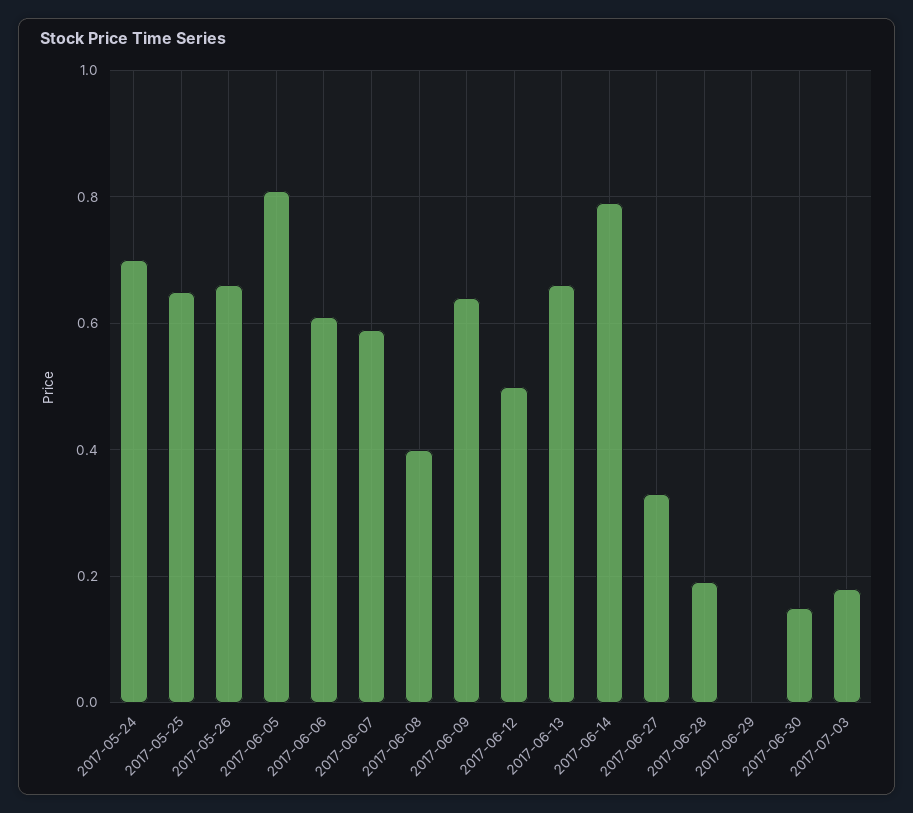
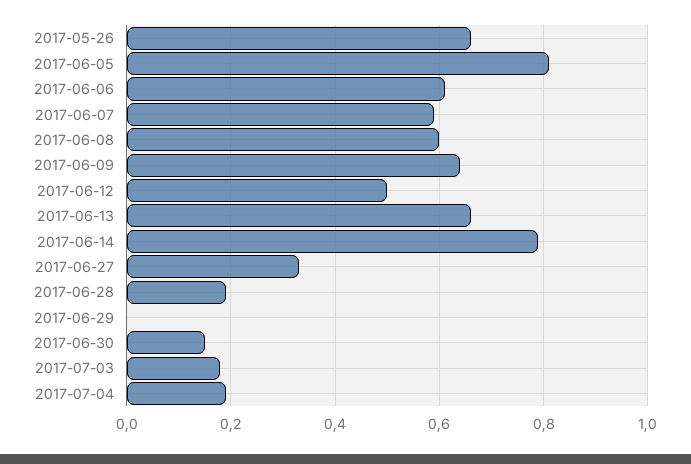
2017-05-24: 0.7 -> none
2017-05-25: 0.65 -> none
2017-06-08: 0.4 -> 0.6
2017-07-04: none -> 0.2

